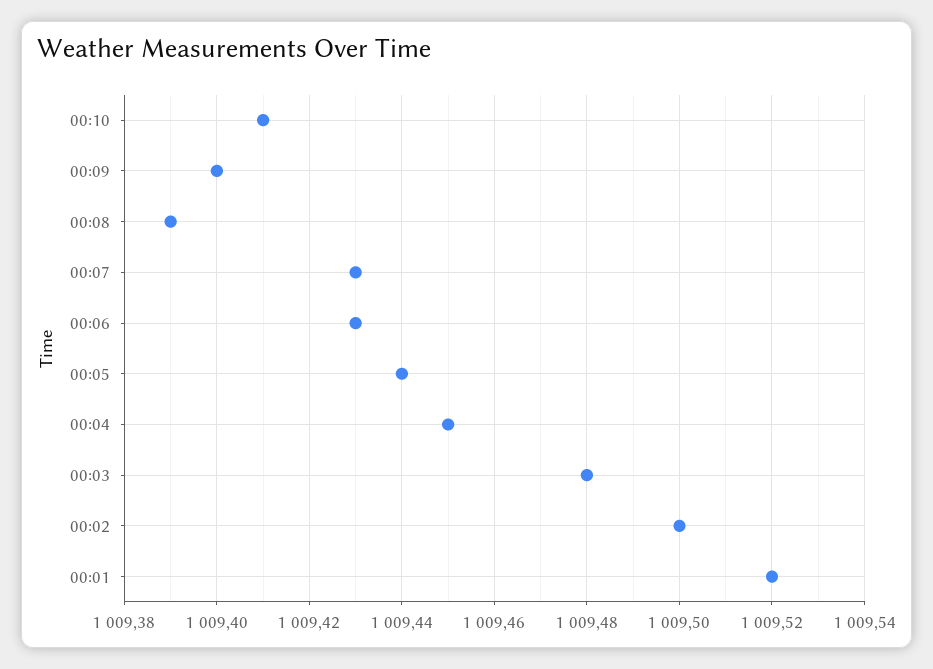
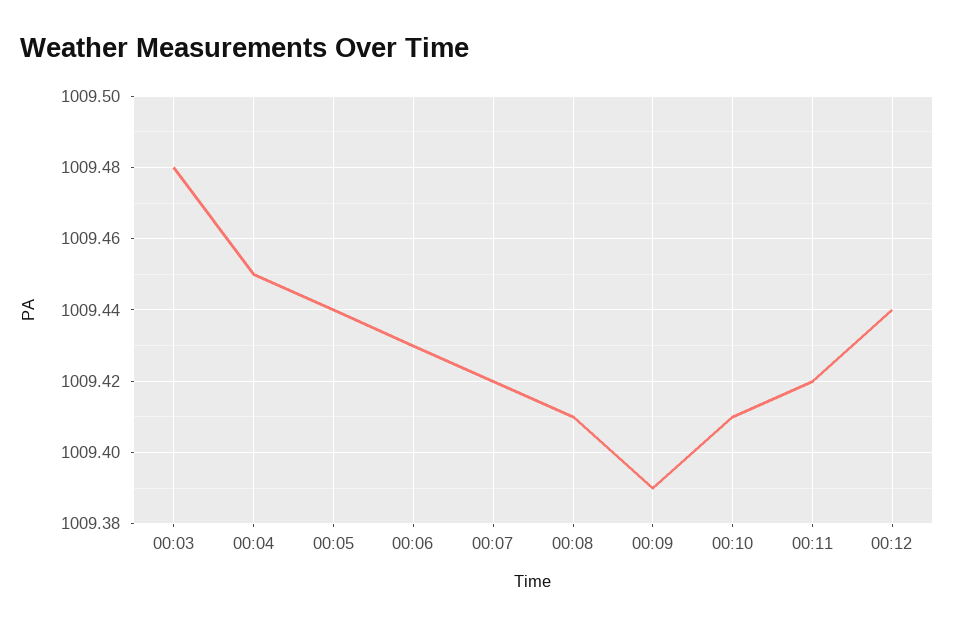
00:09: 1009.4 -> 1009.39
00:08: 1009.39 -> 1009.41
00:07: 1009.43 -> 1009.42
00:02: 1009.5 -> none
00:01: 1009.52 -> none
00:11: none -> 1009.42
00:12: none -> 1009.44

